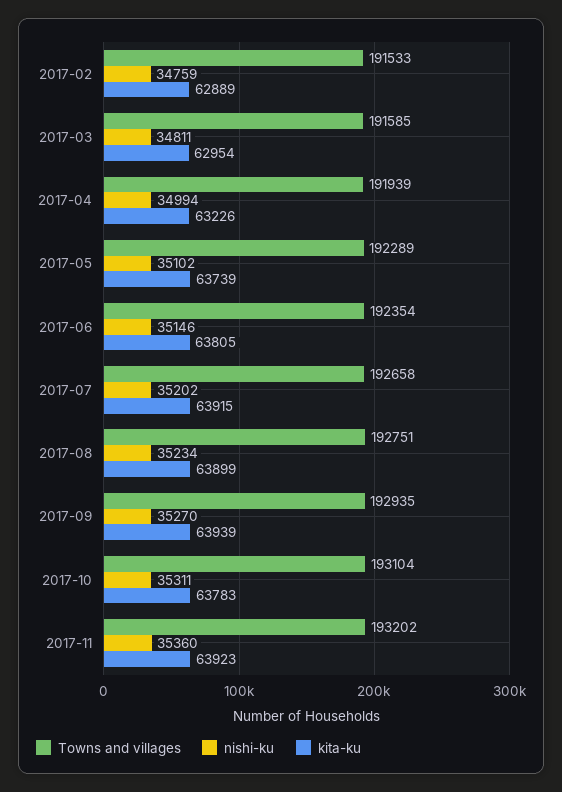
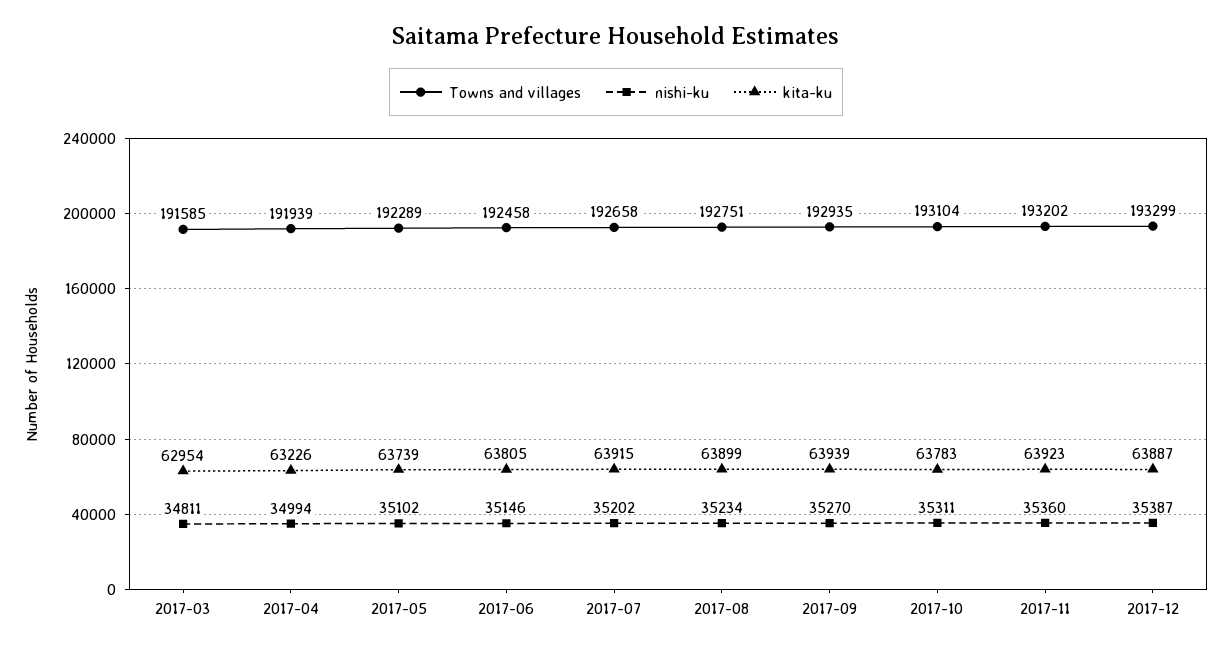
Towns and villages, 2017-02: 191533 -> none
nishi-ku, 2017-02: 34759 -> none
kita-ku, 2017-02: 62889 -> none
Towns and villages, 2017-06: 192354 -> 192458
Towns and villages, 2017-12: none -> 193299
nishi-ku, 2017-12: none -> 35387
kita-ku, 2017-12: none -> 63887

